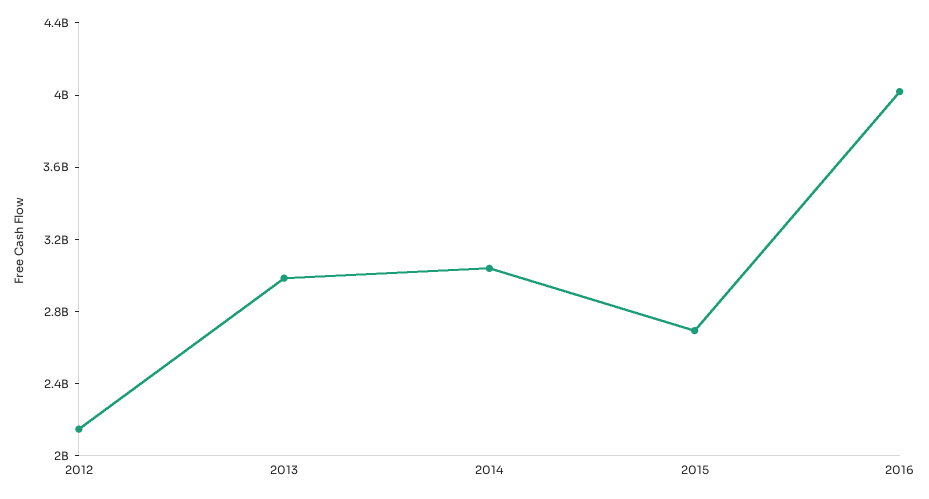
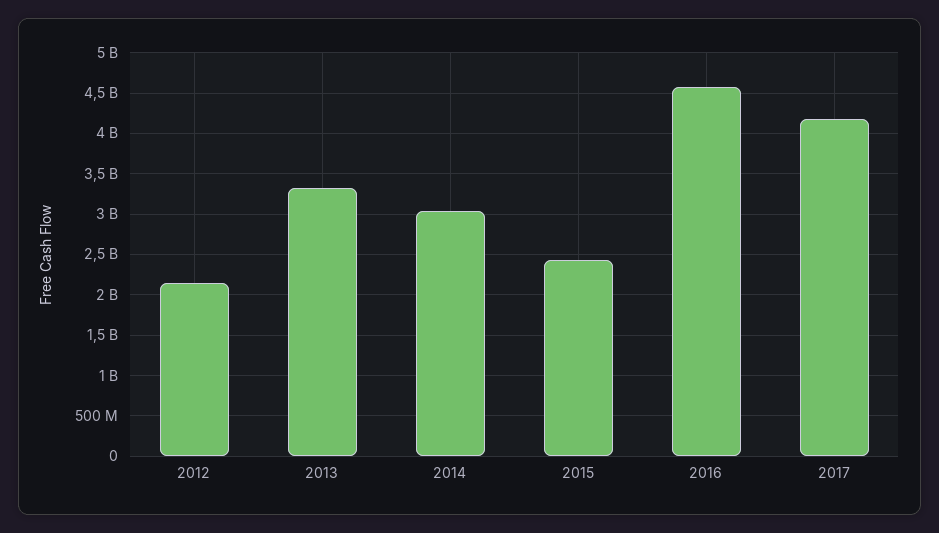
2013: 3000000000 -> 3300000000
2015: 2700000000 -> 2400000000
2016: 4000000000 -> 4600000000
2017: none -> 4200000000

